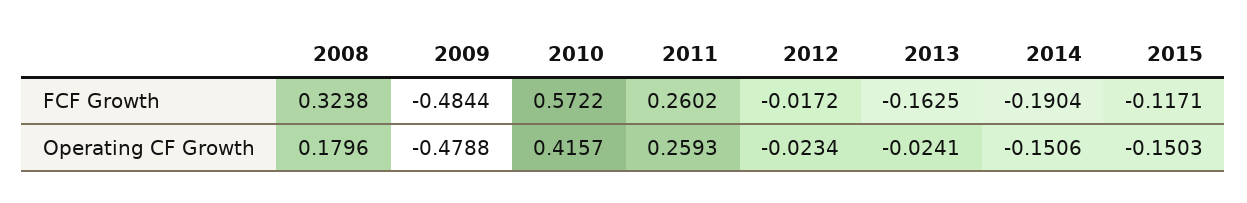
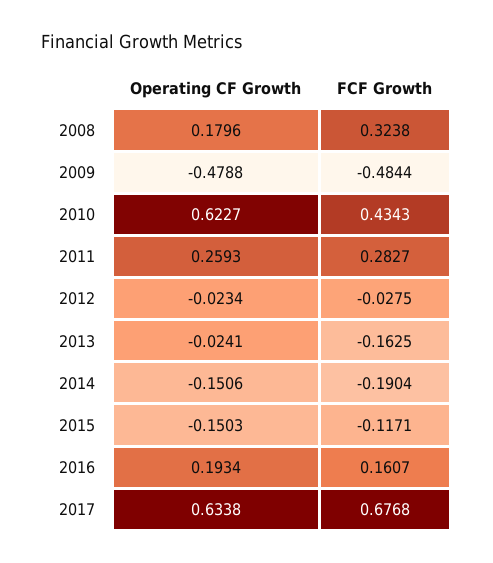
2010, FCF Growth: 0.5722 -> 0.4343
2011, FCF Growth: 0.2602 -> 0.2827
2012, FCF Growth: -0.0172 -> -0.0275
2010, Operating CF Growth: 0.4157 -> 0.6227
2016, Operating CF Growth: none -> 0.1934
2016, FCF Growth: none -> 0.1607
2017, Operating CF Growth: none -> 0.6338
2017, FCF Growth: none -> 0.6768

